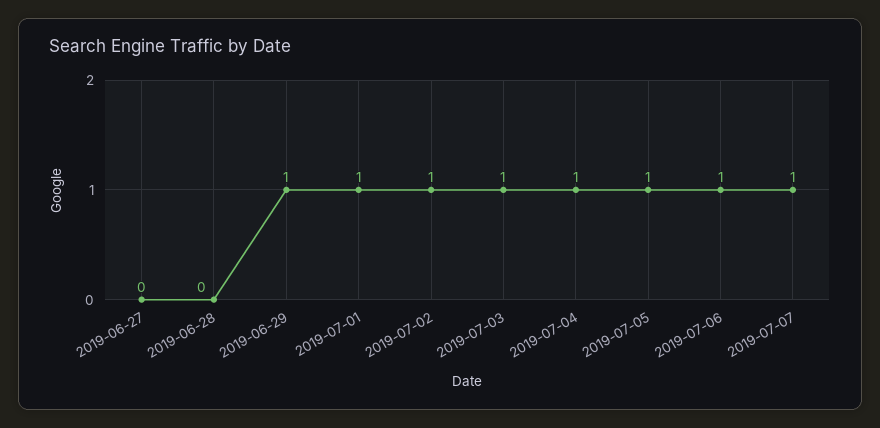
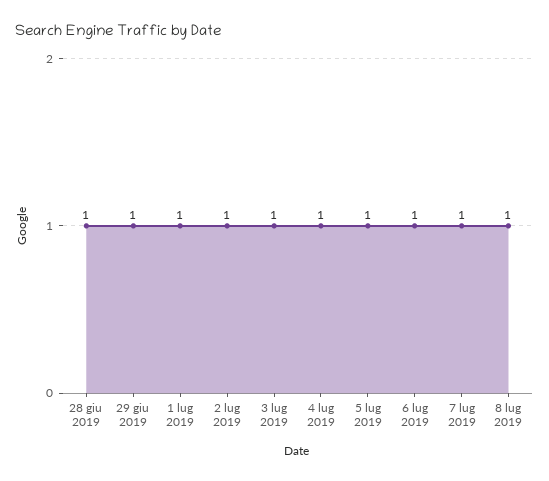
2019-06-27: 0 -> none
2019-06-28: 0 -> 1
8 lug 2019: none -> 1

